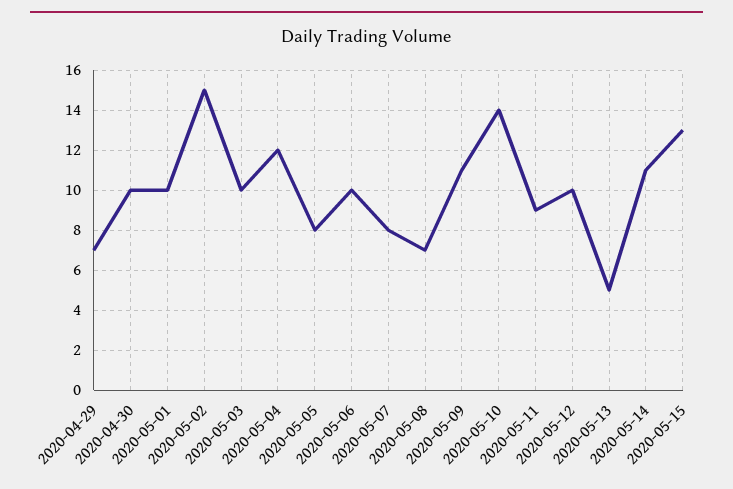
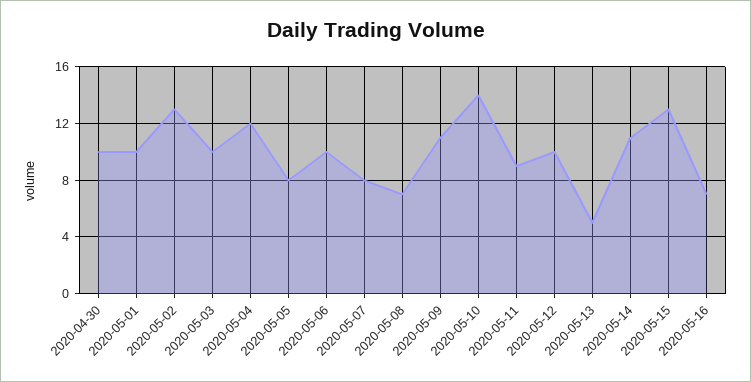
2020-04-29: 7 -> none
2020-05-02: 15 -> 13
2020-05-16: none -> 7

